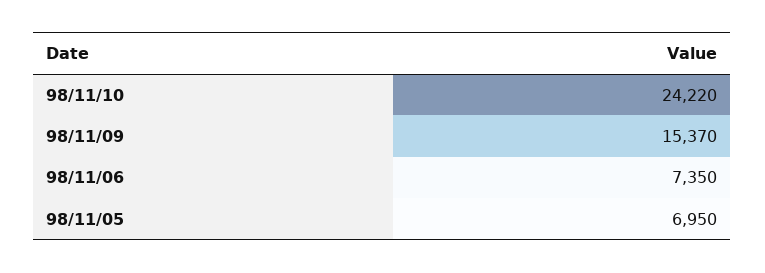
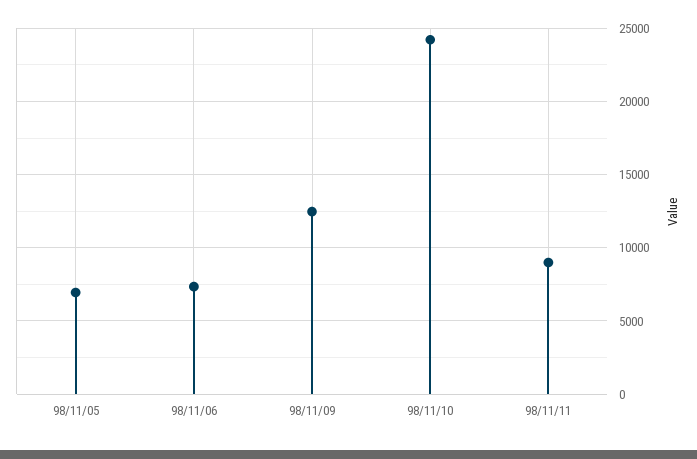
98/11/09: 15370 -> 12500
98/11/11: none -> 9000

